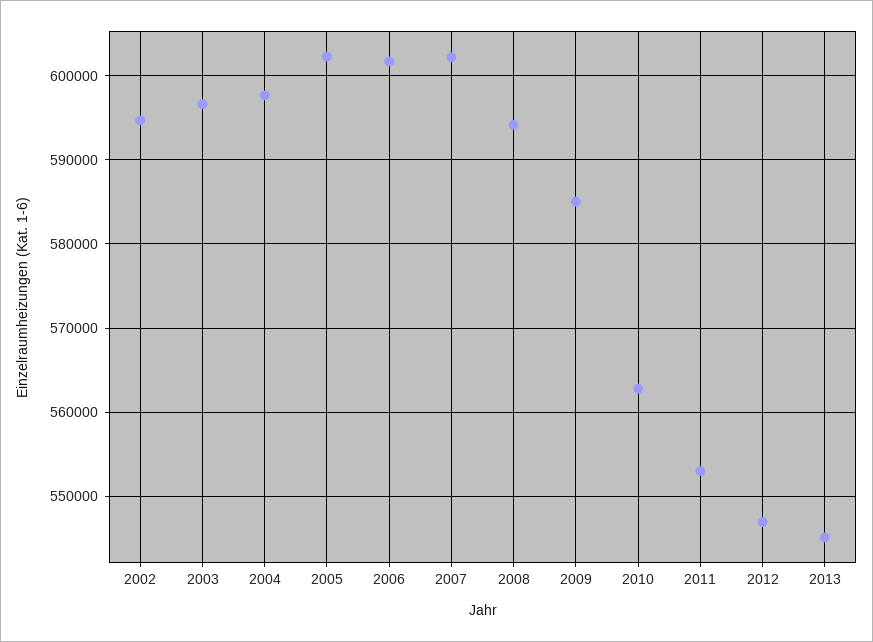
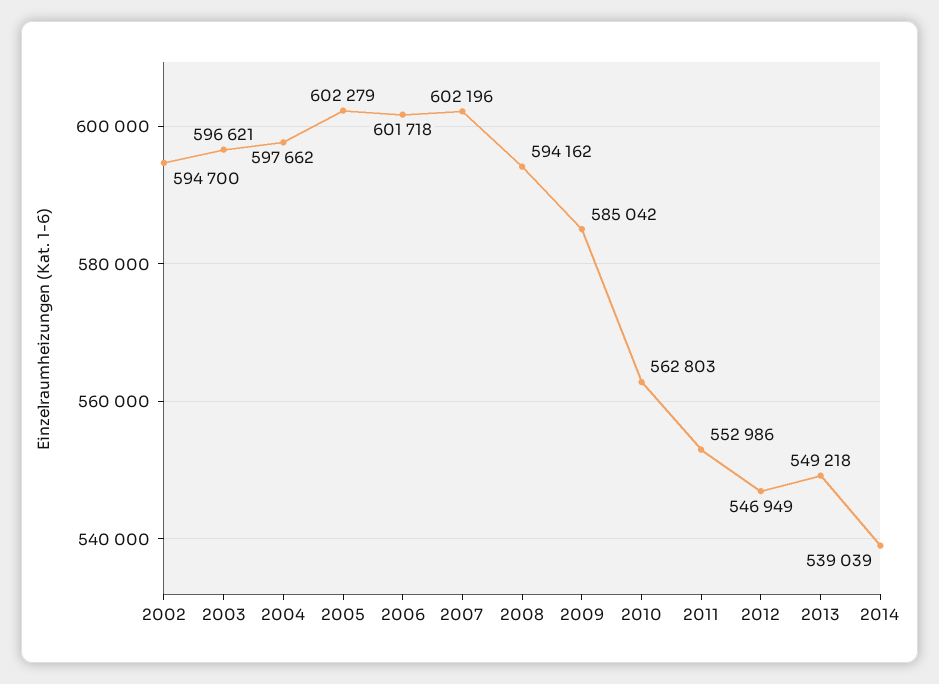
2013: 545000 -> 549218
2014: none -> 539039

